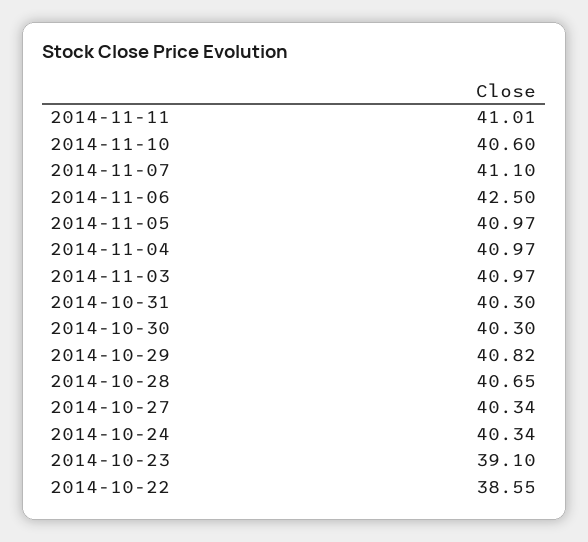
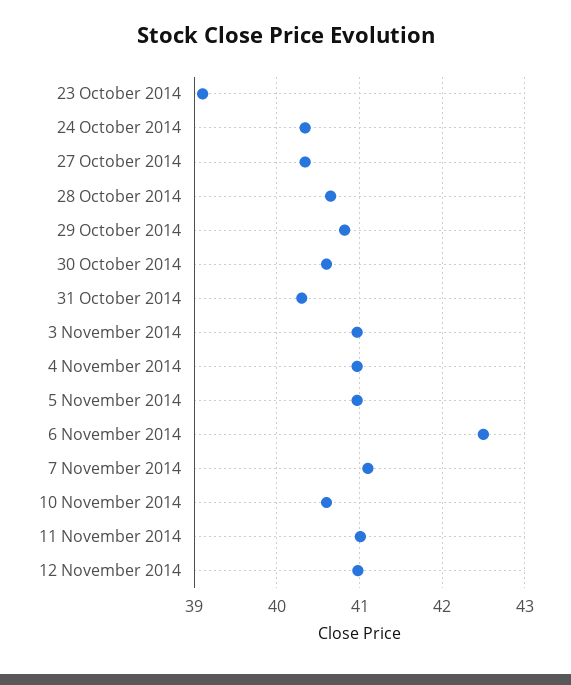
2014-10-30: 40.3 -> 40.6
2014-10-22: 38.55 -> none
12 November 2014: none -> 41

